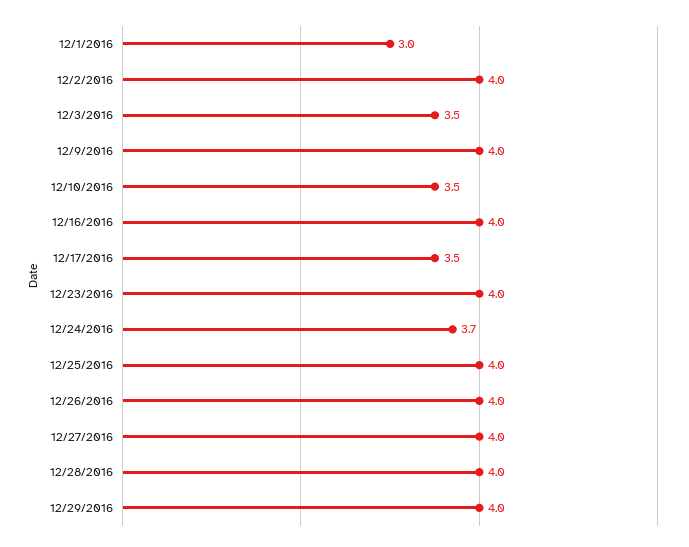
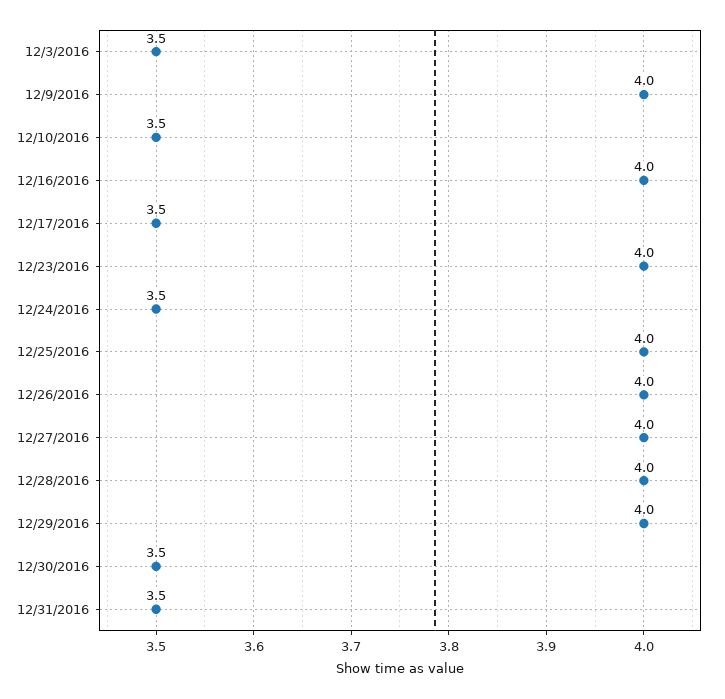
12/1/2016: 3 -> none
12/2/2016: 4 -> none
12/24/2016: 3.7 -> 3.5
12/30/2016: none -> 3.5
12/31/2016: none -> 3.5

